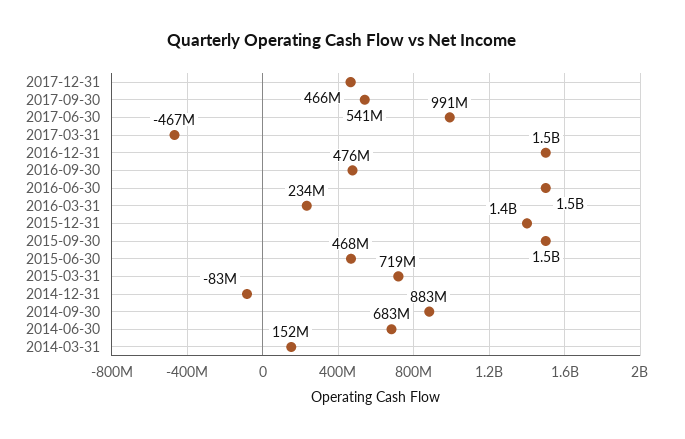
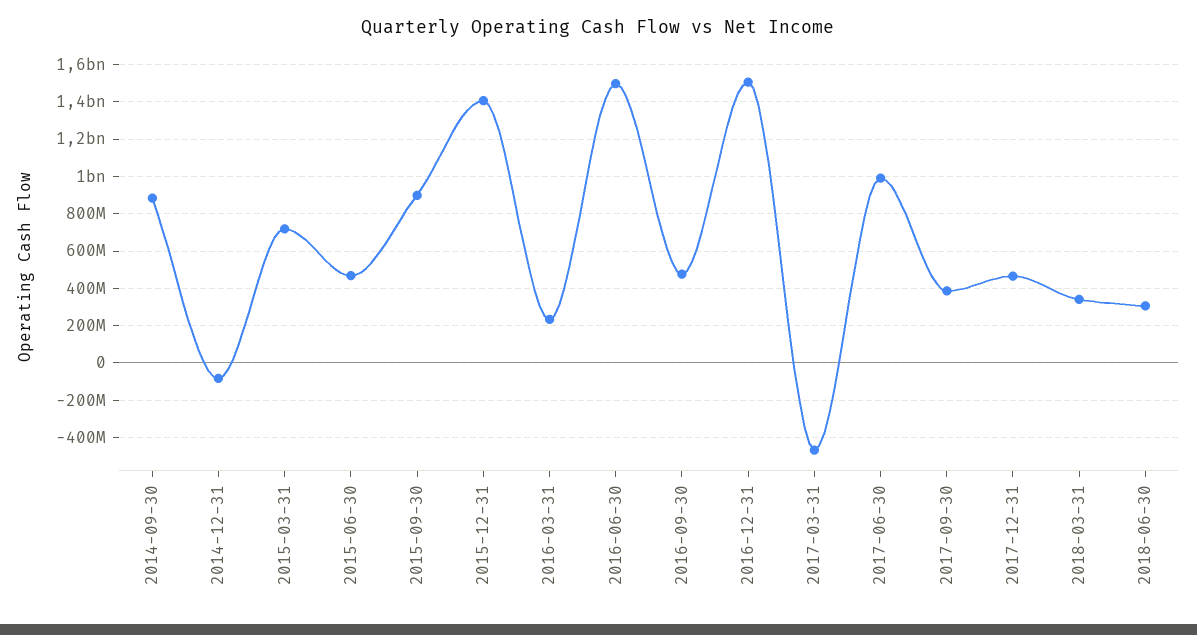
2017-09-30: 541000000 -> 400000000
2015-09-30: 1500000000 -> 900000000
2014-06-30: 683000000 -> none
2014-03-31: 152000000 -> none
2018-03-31: none -> 350000000
2018-06-30: none -> 300000000

